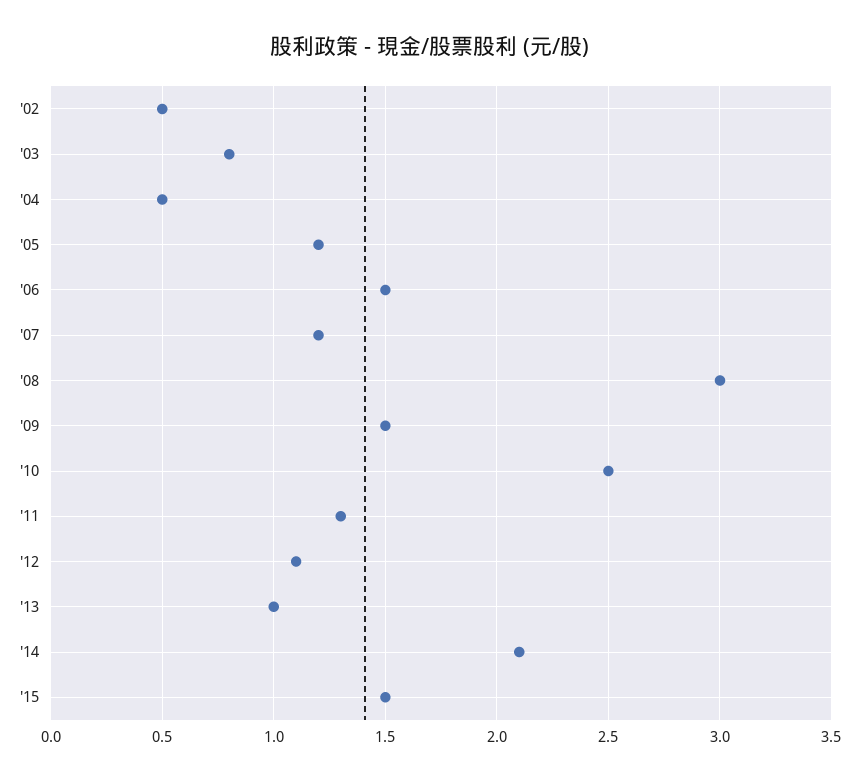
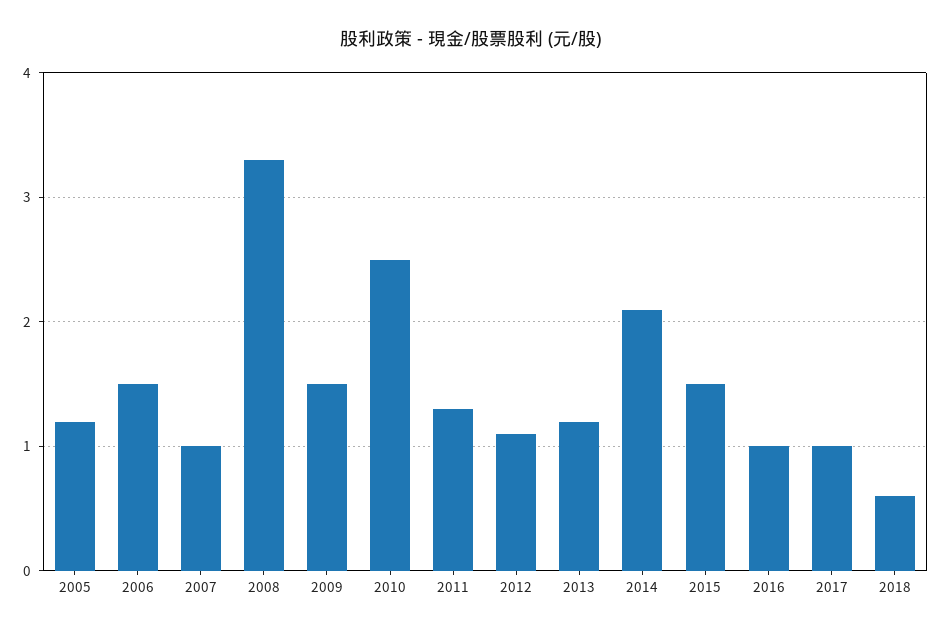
'02: 0.5 -> none
'03: 0.8 -> none
'04: 0.5 -> none
'07: 1.2 -> 1
'08: 3 -> 3.3
'13: 1 -> 1.2
2016: none -> 1
2017: none -> 1
2018: none -> 0.6

